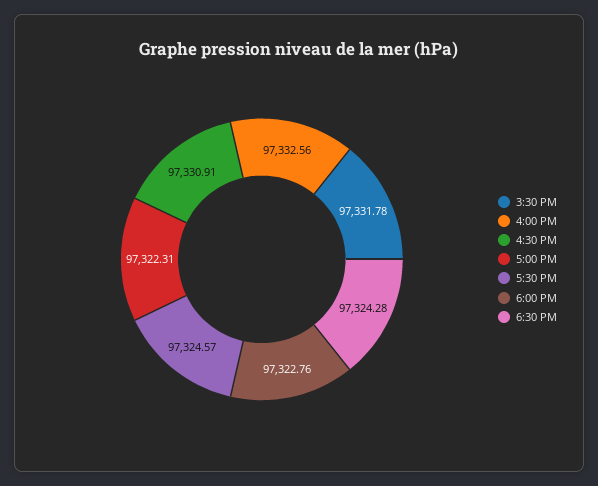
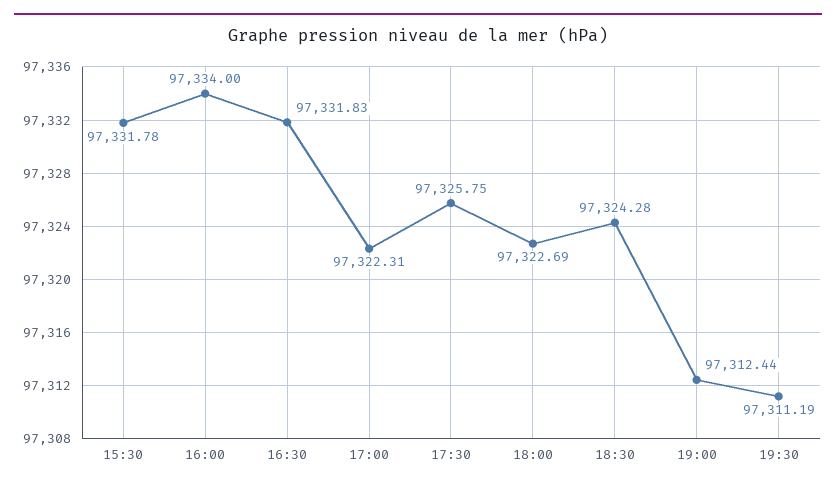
4:00 PM: 97332.56 -> 97334
4:30 PM: 97330.91 -> 97331.83
5:30 PM: 97324.57 -> 97325.75
6:00 PM: 97322.76 -> 97322.69
19:00: none -> 97312.44
19:30: none -> 97311.19

